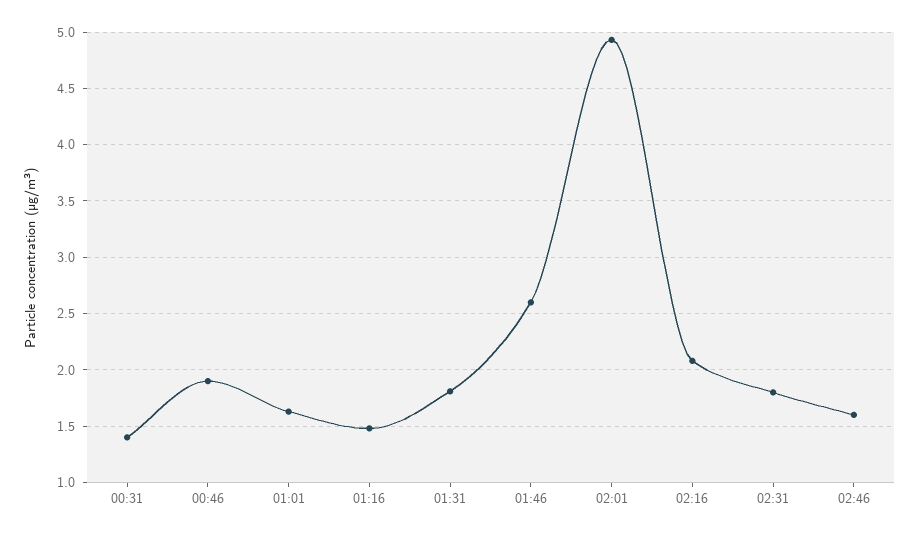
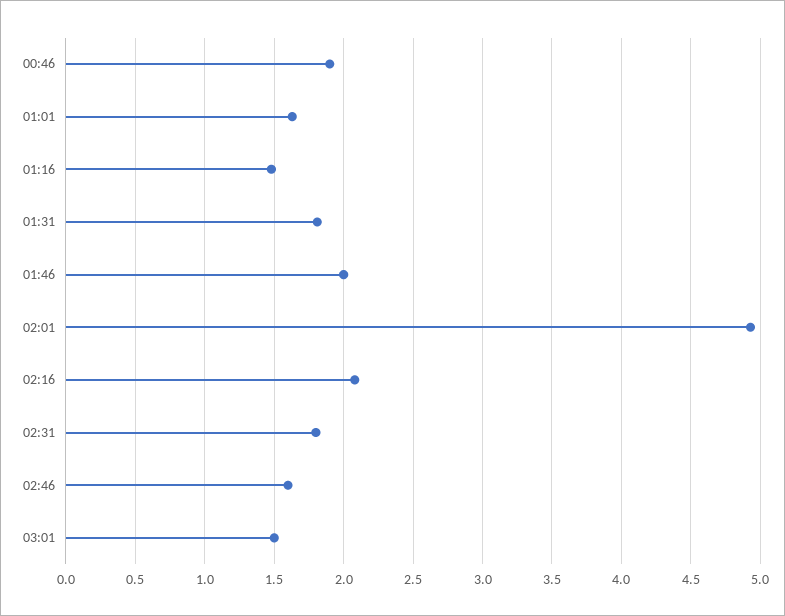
00:31: 1.4 -> none
01:46: 2.6 -> 2
03:01: none -> 1.5

